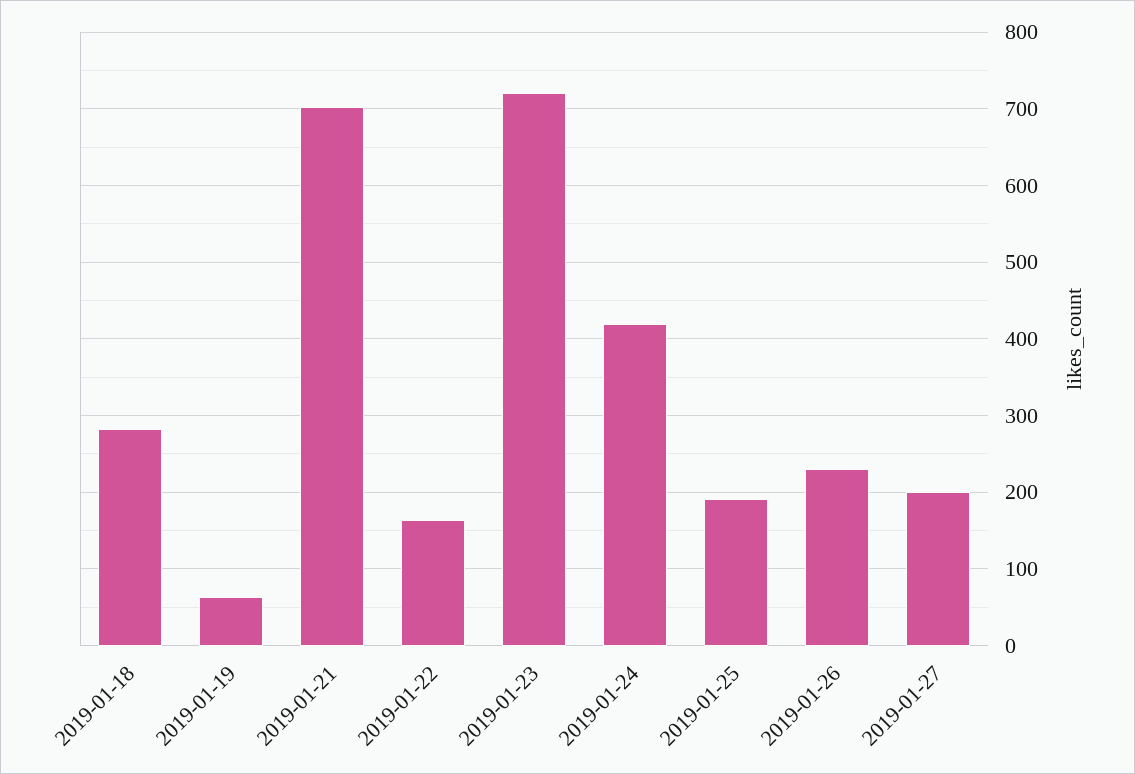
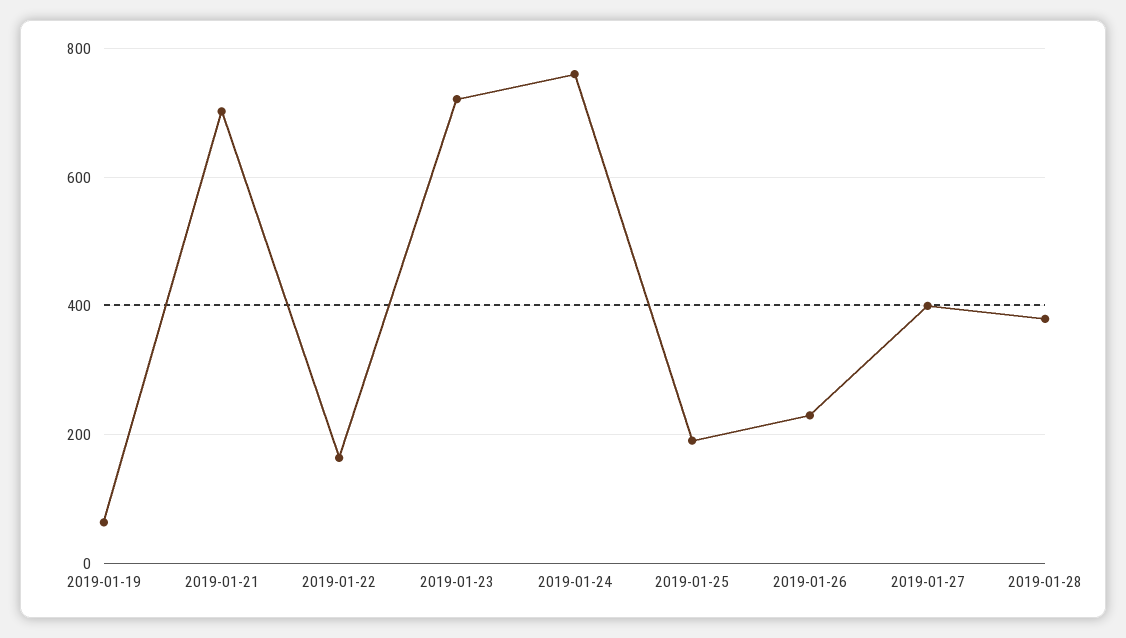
2019-01-18: 280 -> none
2019-01-24: 420 -> 760
2019-01-27: 200 -> 400
2019-01-28: none -> 380

